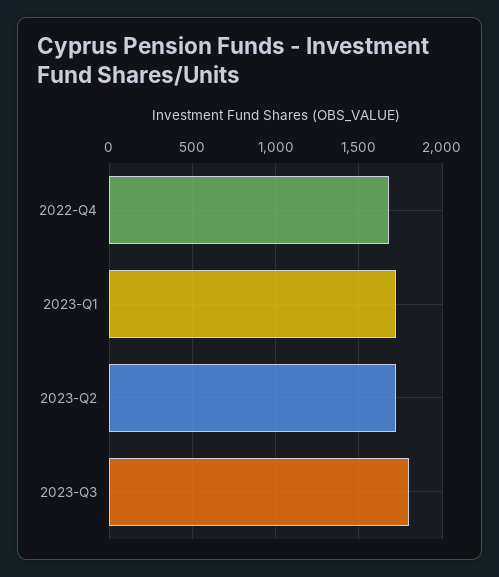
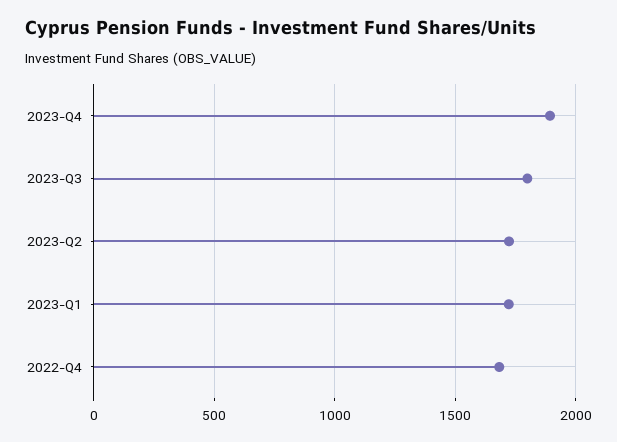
2023-Q4: none -> 1900

